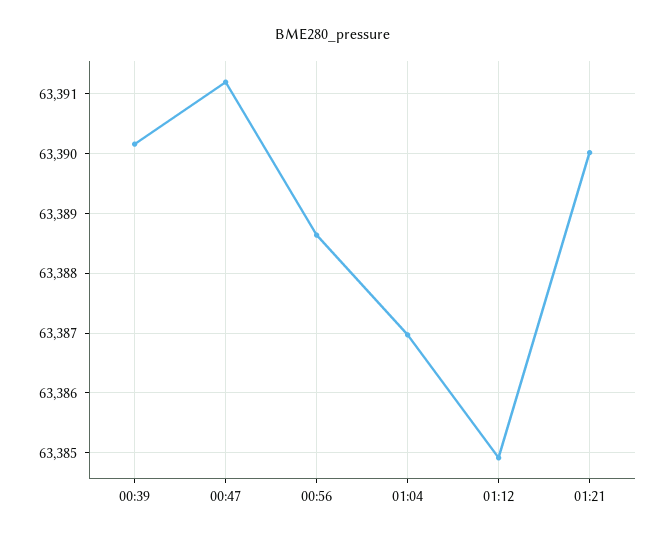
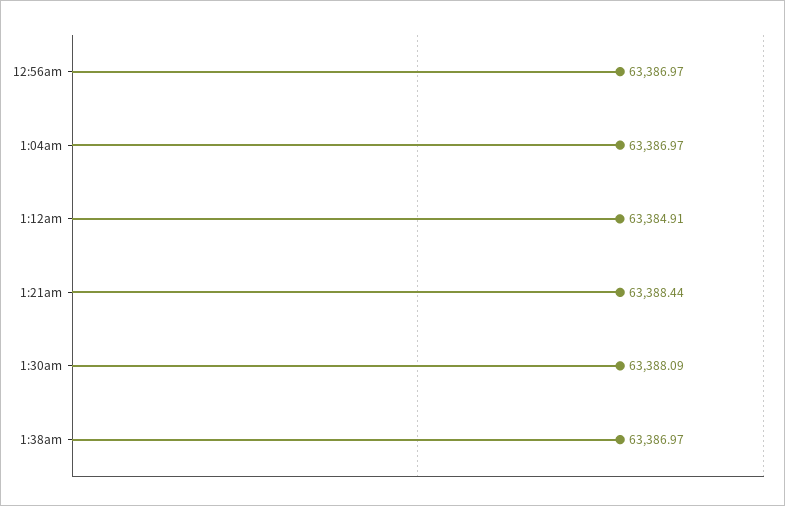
00:39: 63390.2 -> none
00:47: 63391.2 -> none
00:56: 63388.6 -> 63386.97
01:21: 63390 -> 63388.44
1:30am: none -> 63388.09
1:38am: none -> 63386.97

